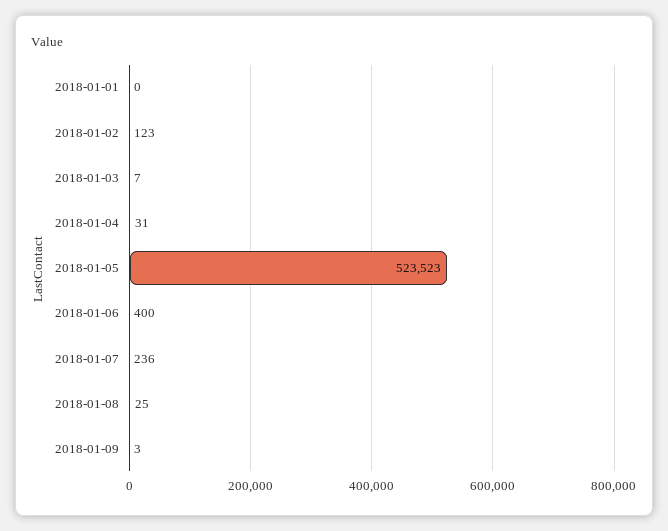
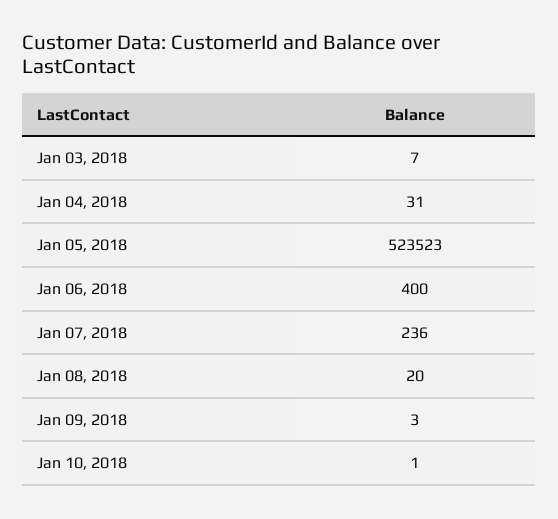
2018-01-01: 0 -> none
2018-01-02: 123 -> none
2018-01-08: 25 -> 20
Jan 10, 2018: none -> 1

